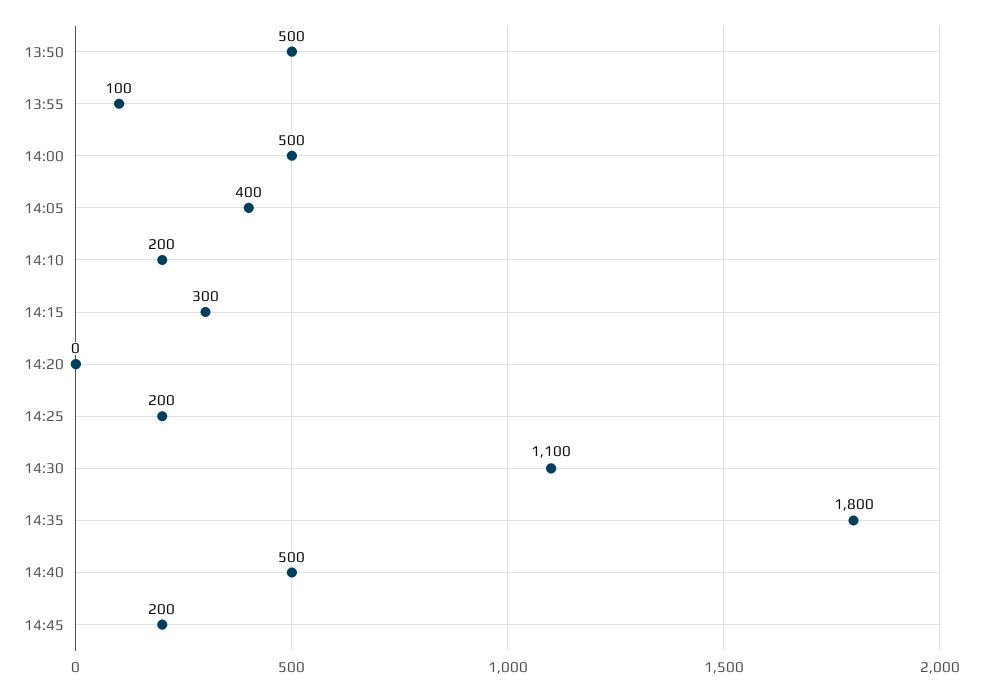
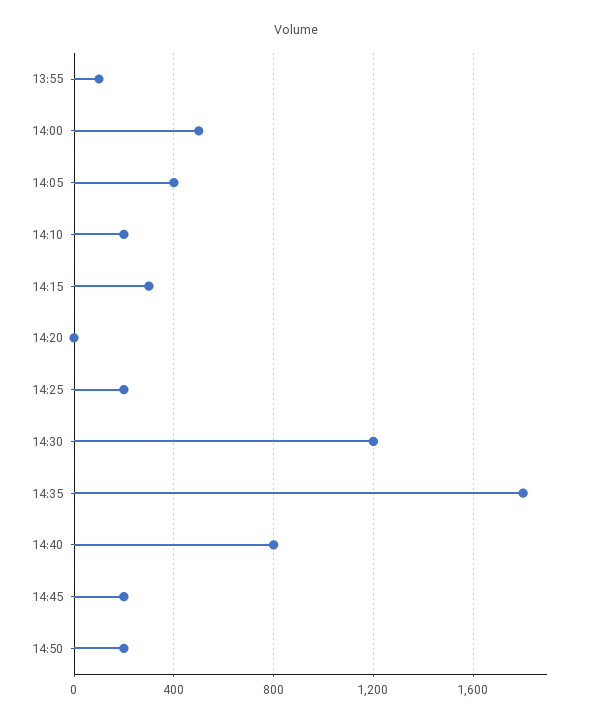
13:50: 500 -> none
14:30: 1100 -> 1200
14:40: 500 -> 800
14:50: none -> 200

